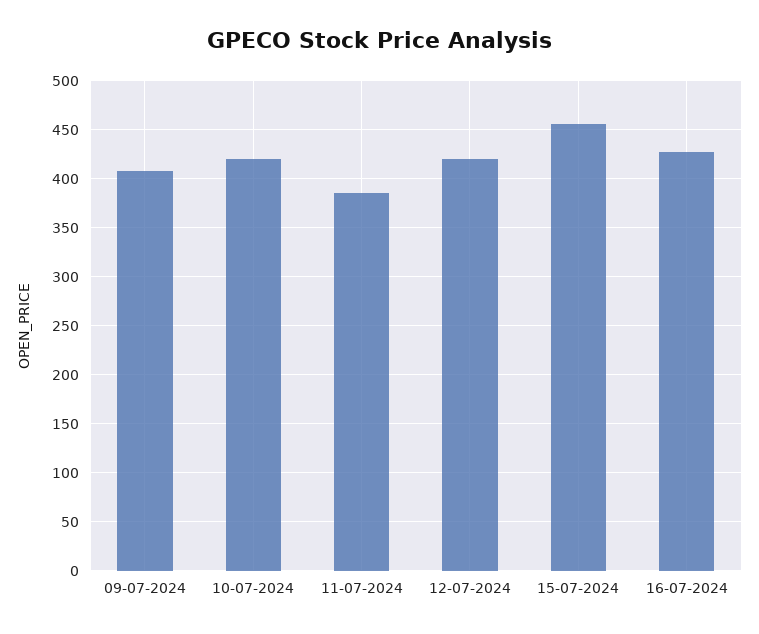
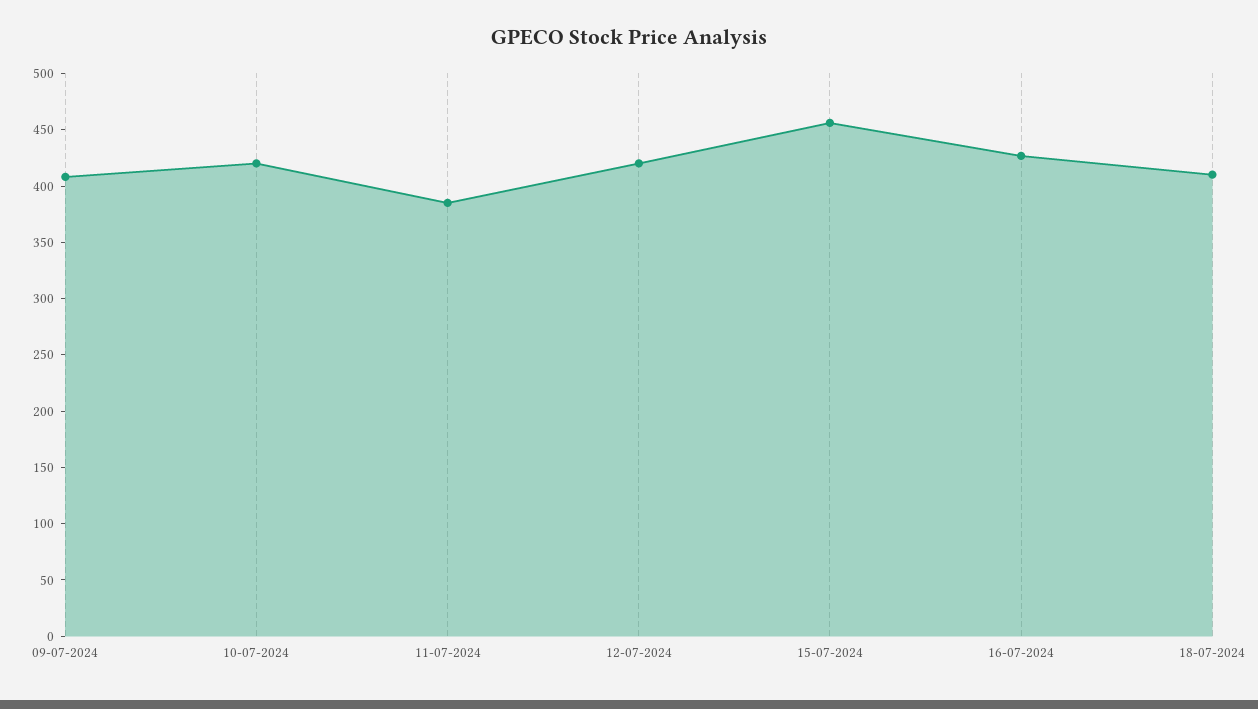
18-07-2024: none -> 410

